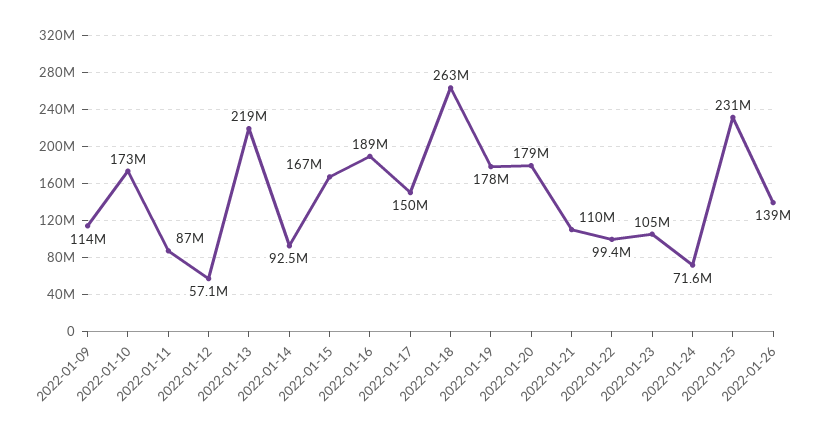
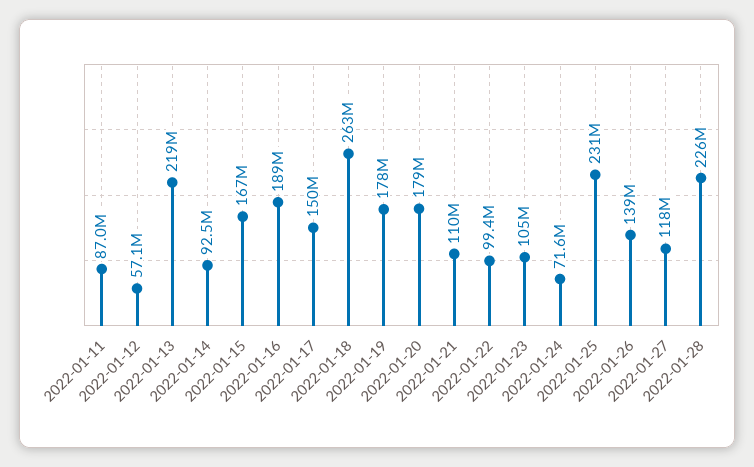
2022-01-09: 114000000 -> none
2022-01-10: 173000000 -> none
2022-01-27: none -> 118000000
2022-01-28: none -> 226000000

